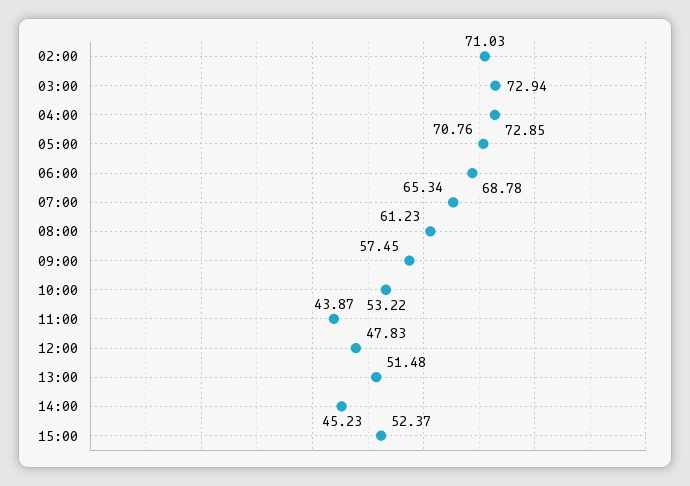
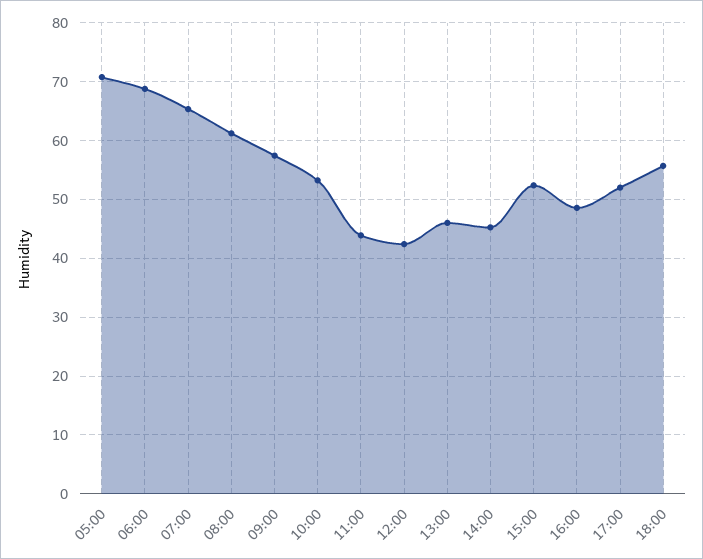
02:00: 71.03 -> none
03:00: 72.94 -> none
04:00: 72.85 -> none
12:00: 47.83 -> 42
13:00: 51.48 -> 46
16:00: none -> 48
17:00: none -> 52
18:00: none -> 56

